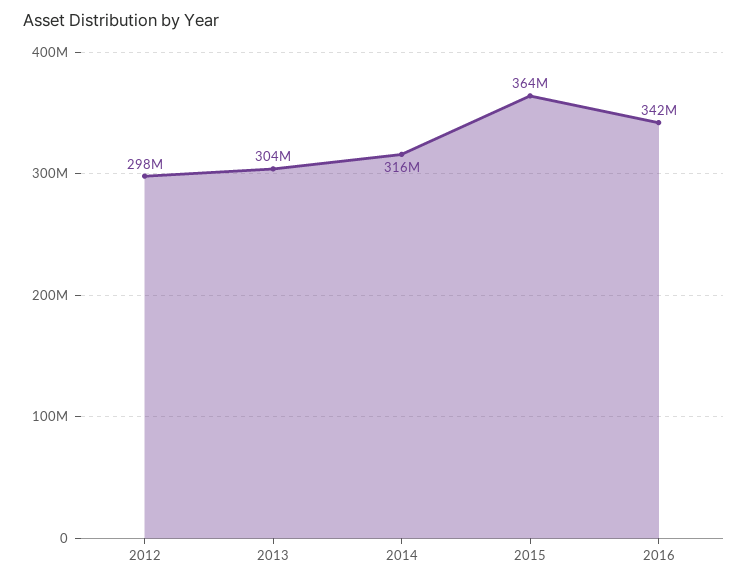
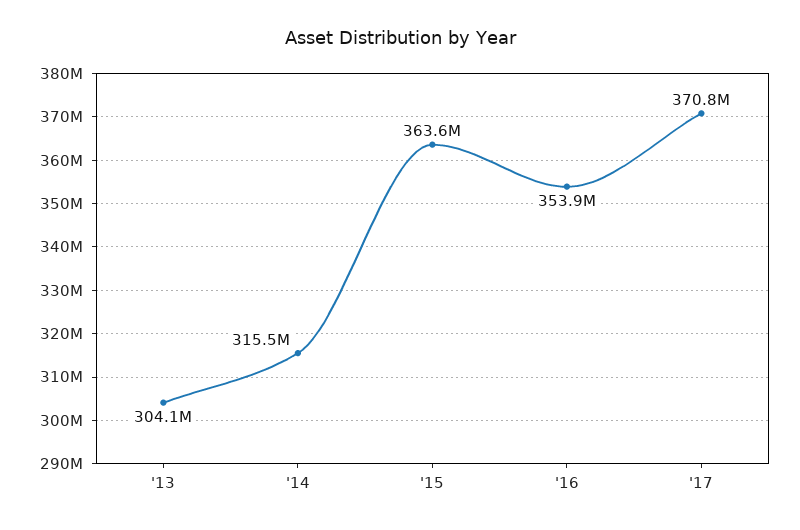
2012: 298000000 -> none
2016: 342000000 -> 353900000
'17: none -> 370800000

